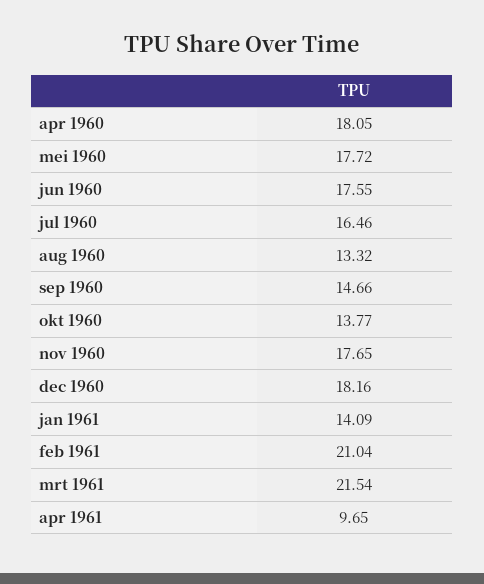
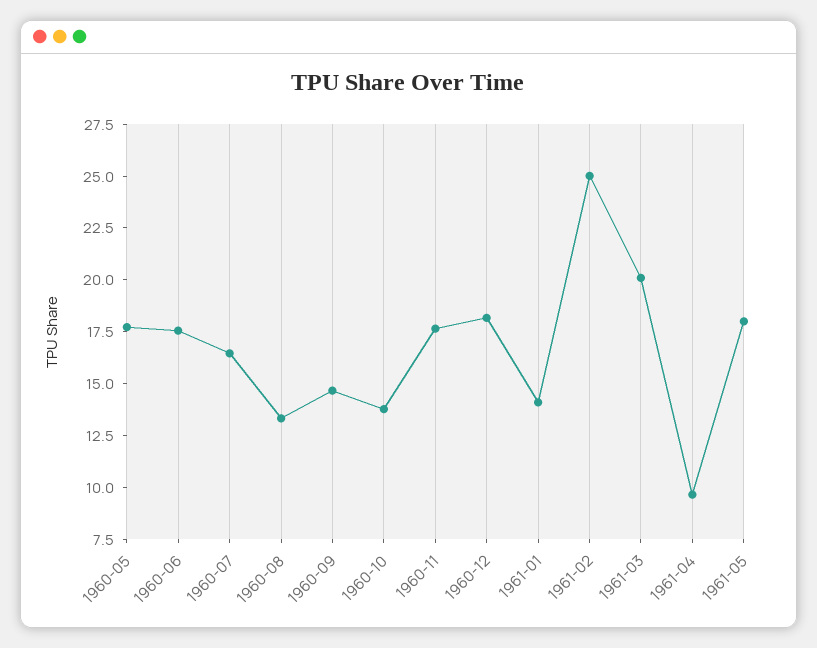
apr 1960: 18.05 -> none
feb 1961: 21.04 -> 25
mrt 1961: 21.54 -> 20
1961-05: none -> 18

